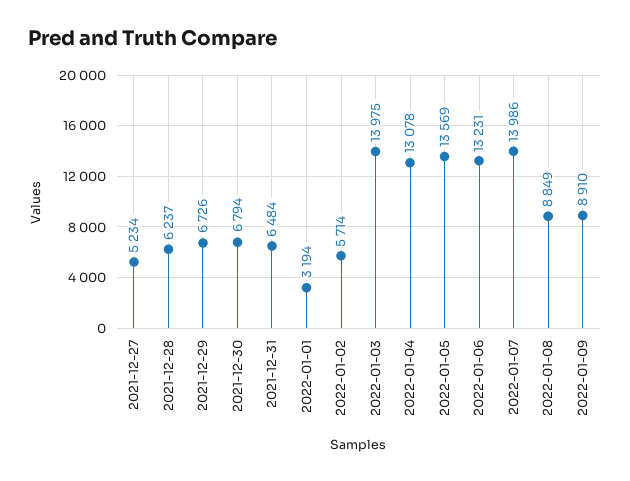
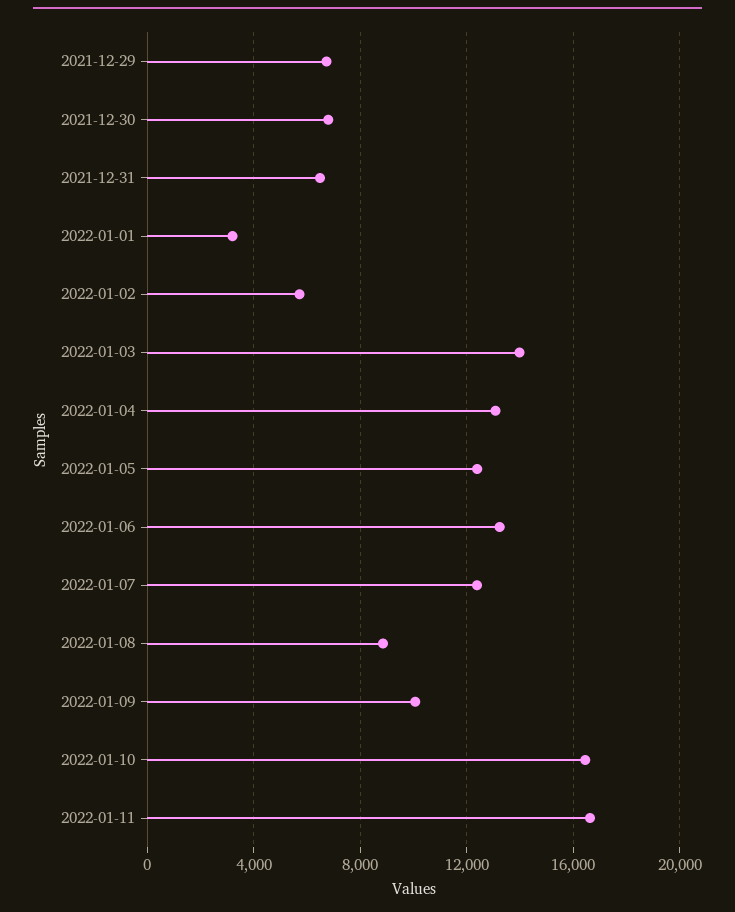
2021-12-27: 5234 -> none
2021-12-28: 6237 -> none
2022-01-05: 13569 -> 12500
2022-01-07: 13986 -> 12500
2022-01-09: 8910 -> 10000
2022-01-10: none -> 16500
2022-01-11: none -> 16500

